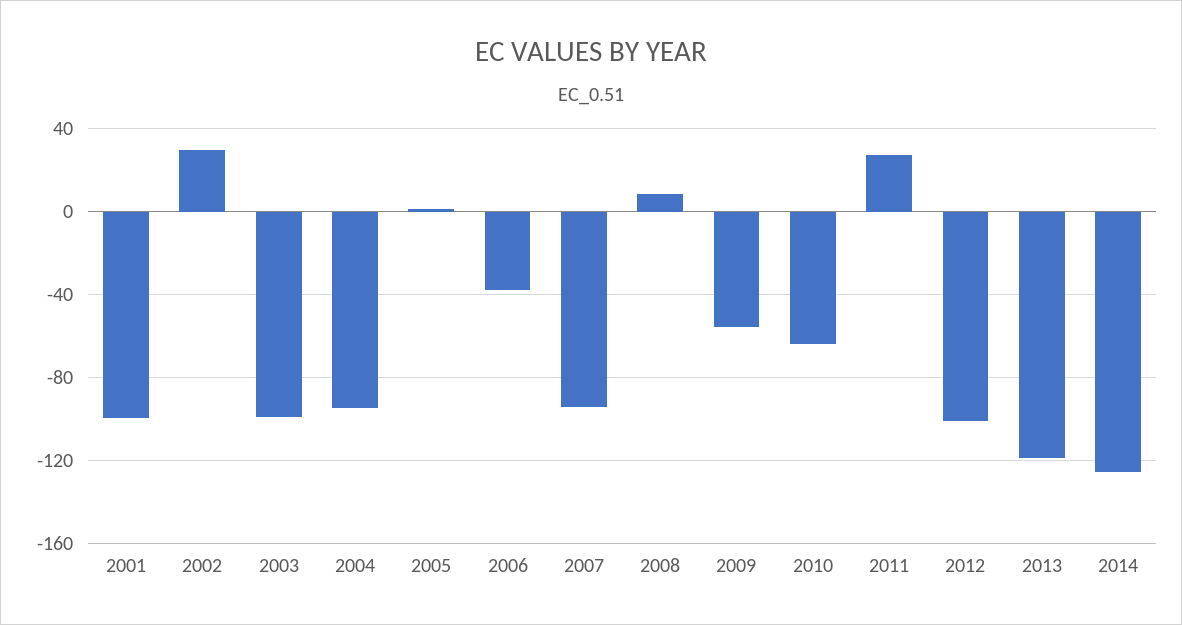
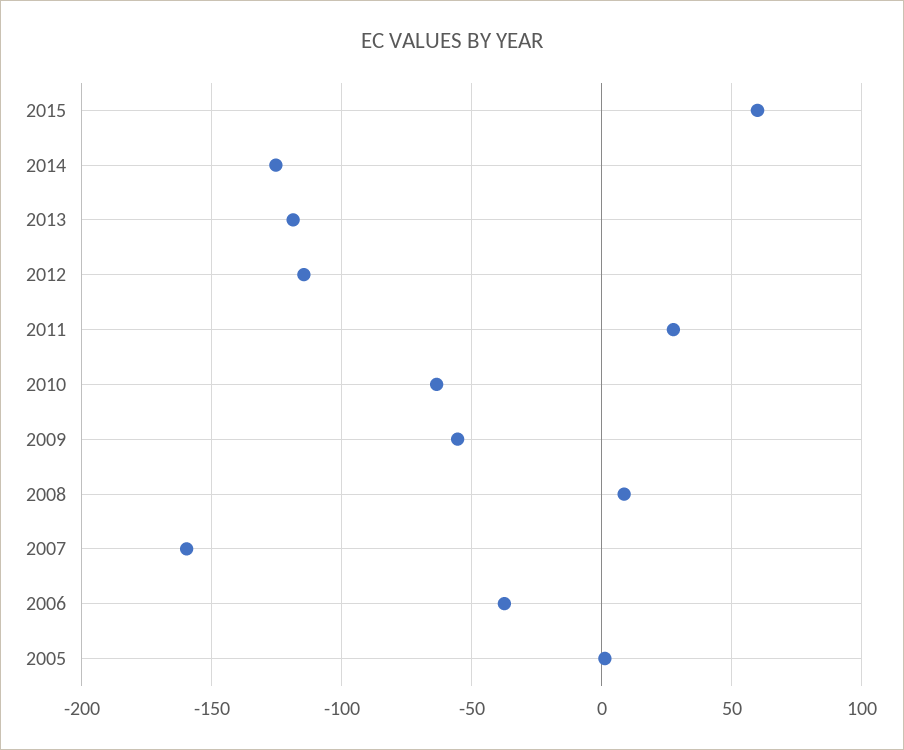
2001: -100 -> none
2002: 30 -> none
2003: -100 -> none
2004: -95 -> none
2007: -95 -> -160
2012: -100 -> -115
2015: none -> 60

